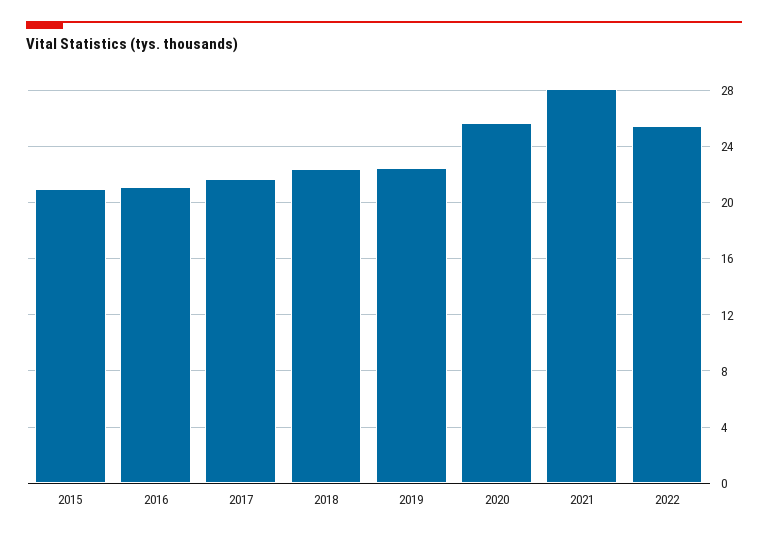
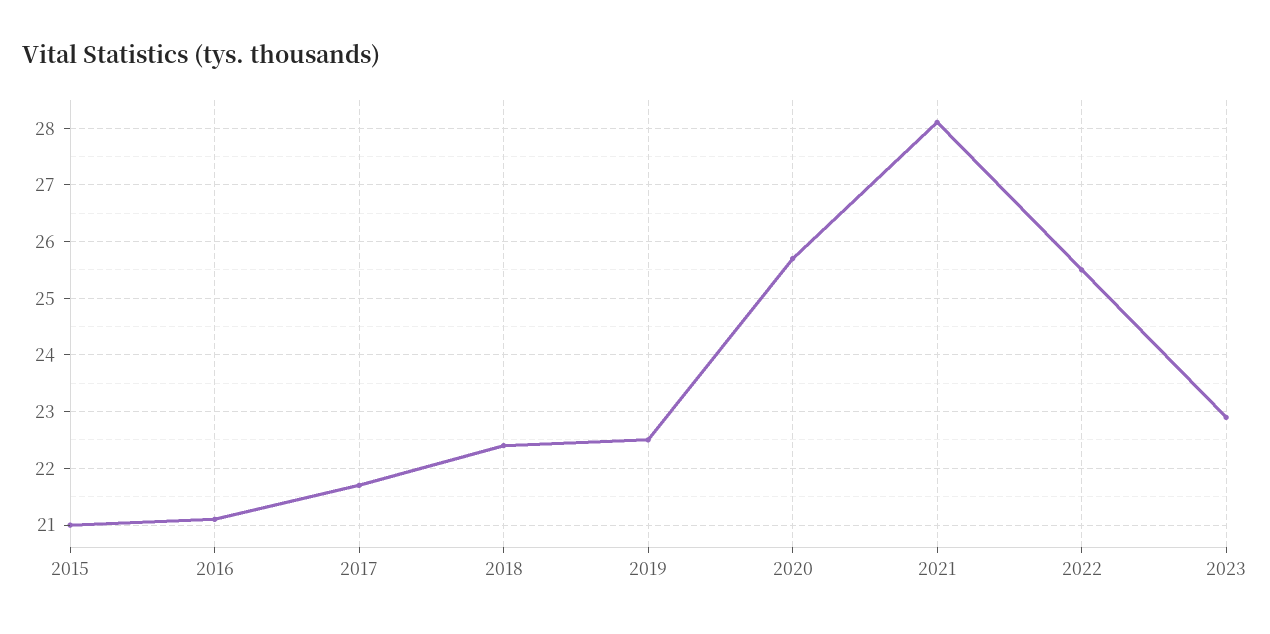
2023: none -> 23

